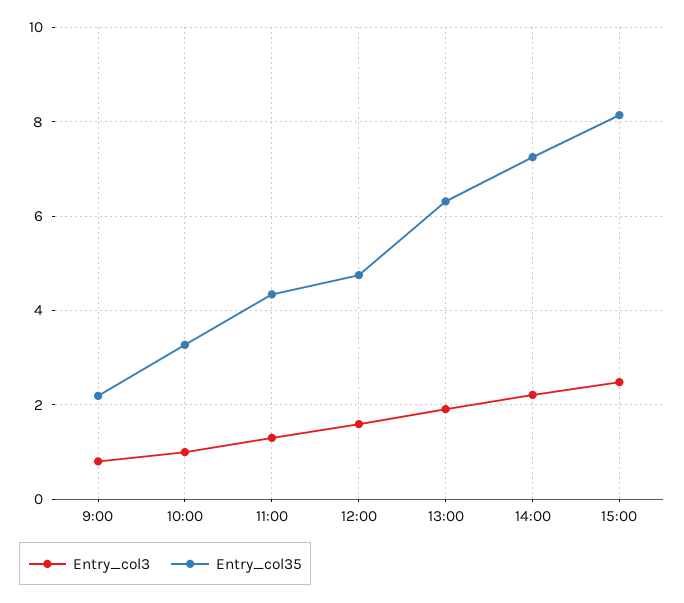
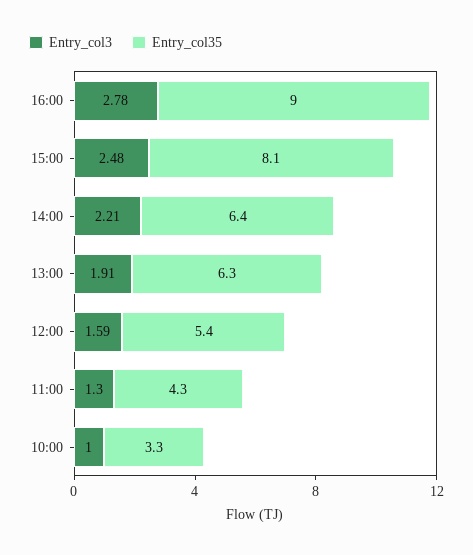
Entry_col3, 9:00: 0.8 -> none
Entry_col35, 9:00: 2.2 -> none
Entry_col35, 12:00: 4.8 -> 5.4
Entry_col35, 14:00: 7.2 -> 6.4
Entry_col3, 16:00: none -> 2.78
Entry_col35, 16:00: none -> 9

